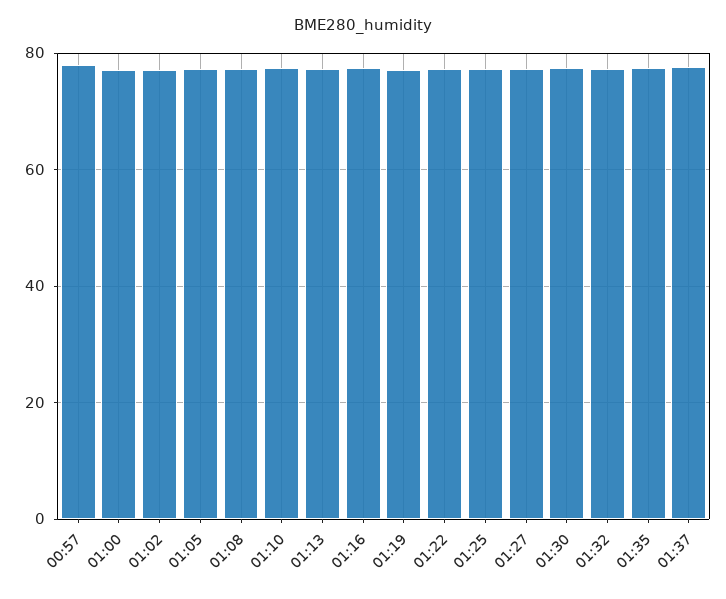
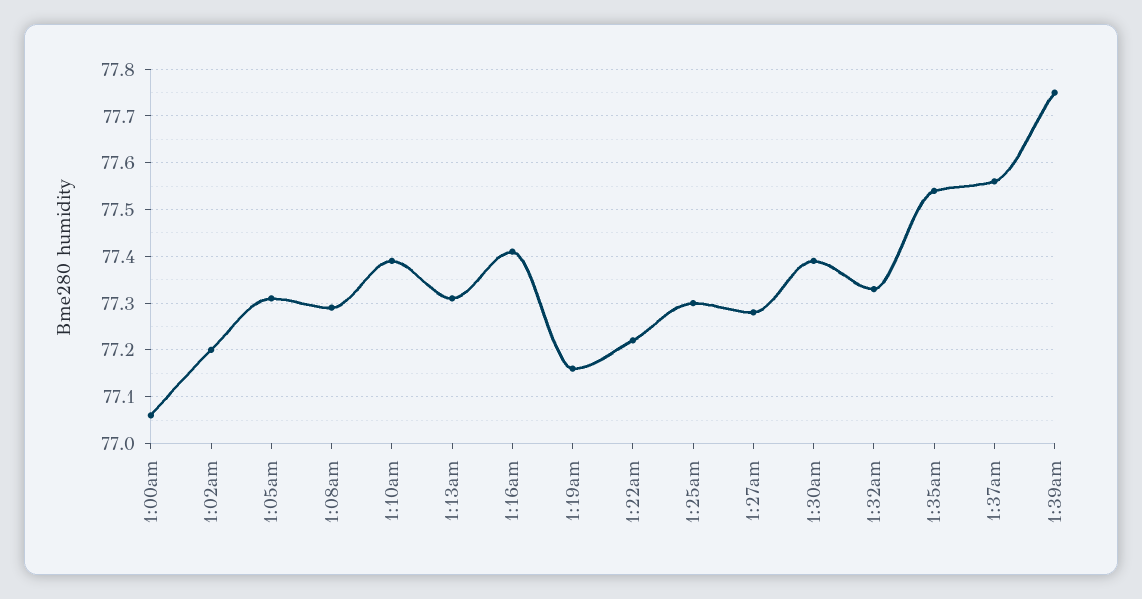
00:57: 78 -> none
1:39am: none -> 77.75

